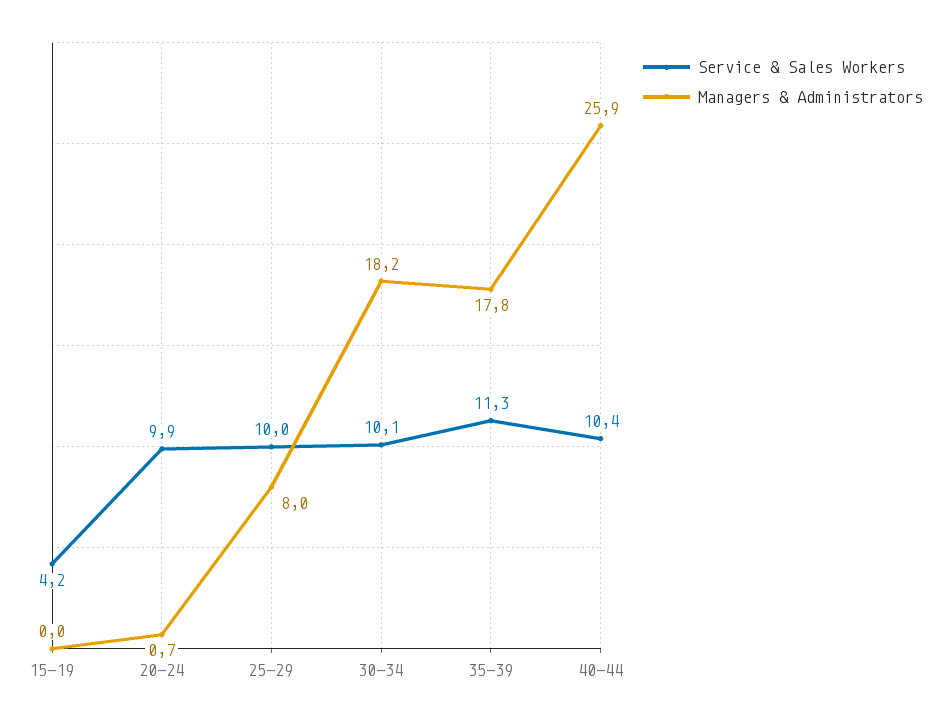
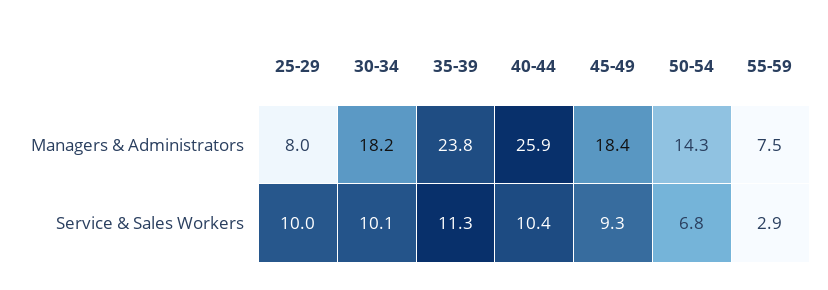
Service & Sales Workers, 15-19: 4.2 -> none
Managers & Administrators, 15-19: 0 -> none
Service & Sales Workers, 20-24: 9.9 -> none
Managers & Administrators, 20-24: 0.7 -> none
Managers & Administrators, 35-39: 17.8 -> 23.8
Managers & Administrators, 45-49: none -> 18.4
Managers & Administrators, 50-54: none -> 14.3
Managers & Administrators, 55-59: none -> 7.5
Service & Sales Workers, 45-49: none -> 9.3
Service & Sales Workers, 50-54: none -> 6.8
Service & Sales Workers, 55-59: none -> 2.9

